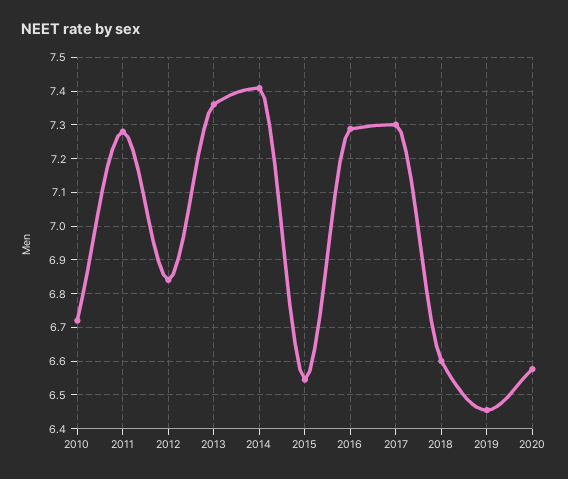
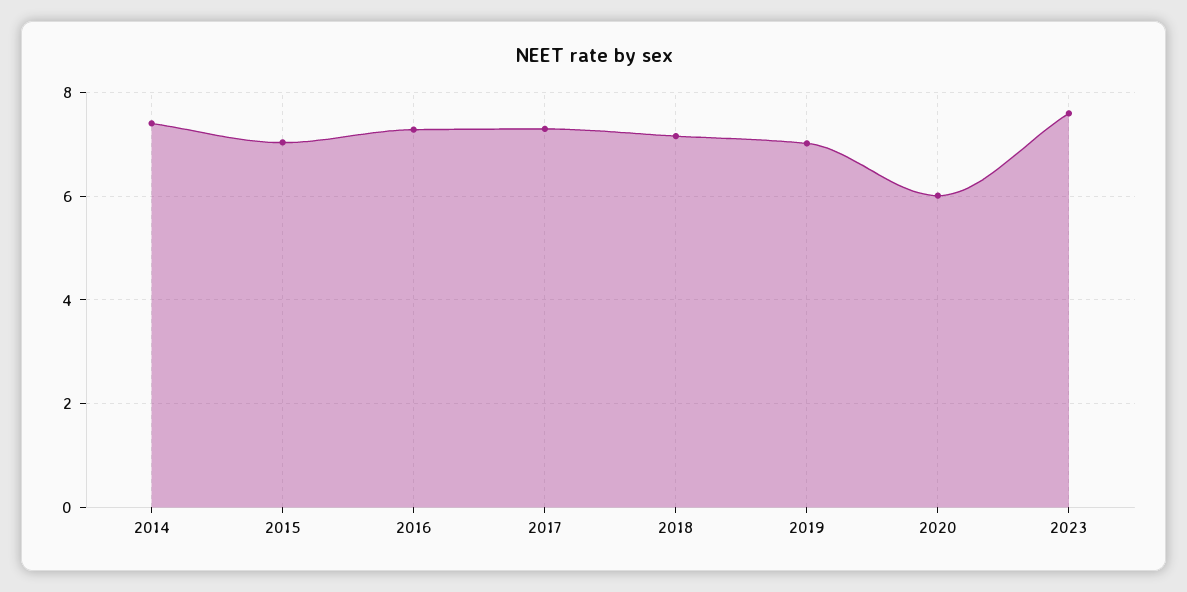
2010: 6.72 -> none
2011: 7.28 -> none
2012: 6.84 -> none
2013: 7.36 -> none
2015: 6.54 -> 7
2018: 6.6 -> 7.2
2019: 6.46 -> 7
2020: 6.58 -> 6
2023: none -> 7.6

